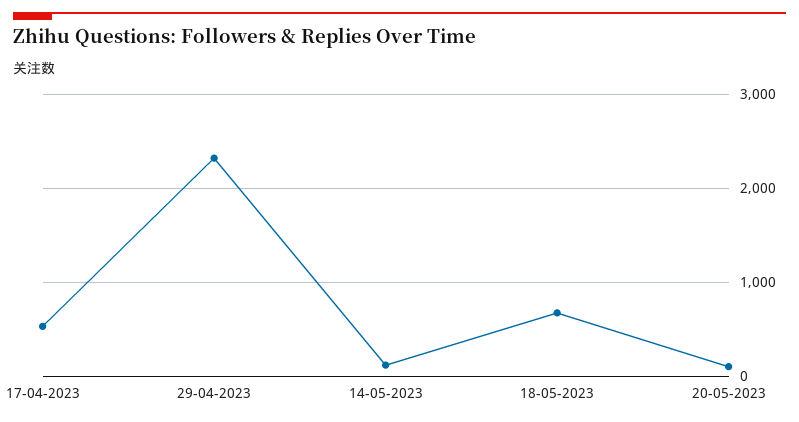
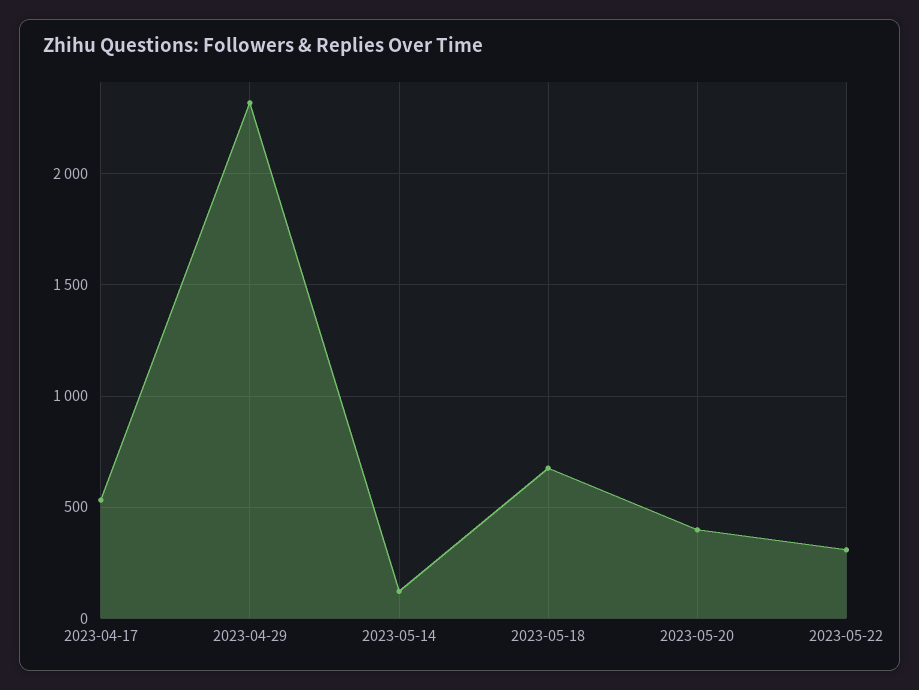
20-05-2023: 100 -> 400
2023-05-22: none -> 300

